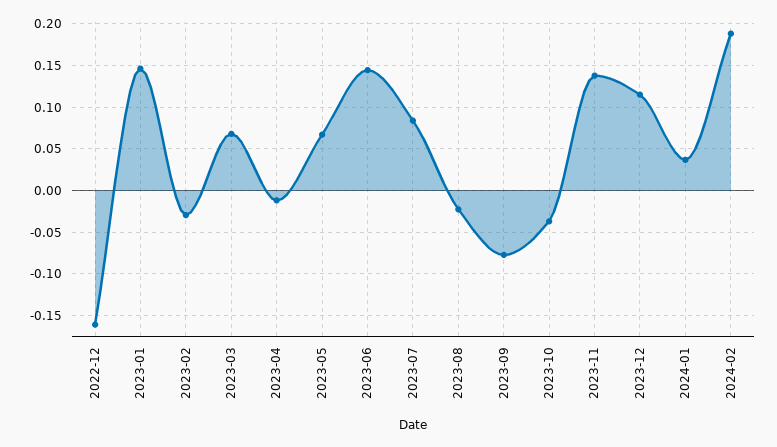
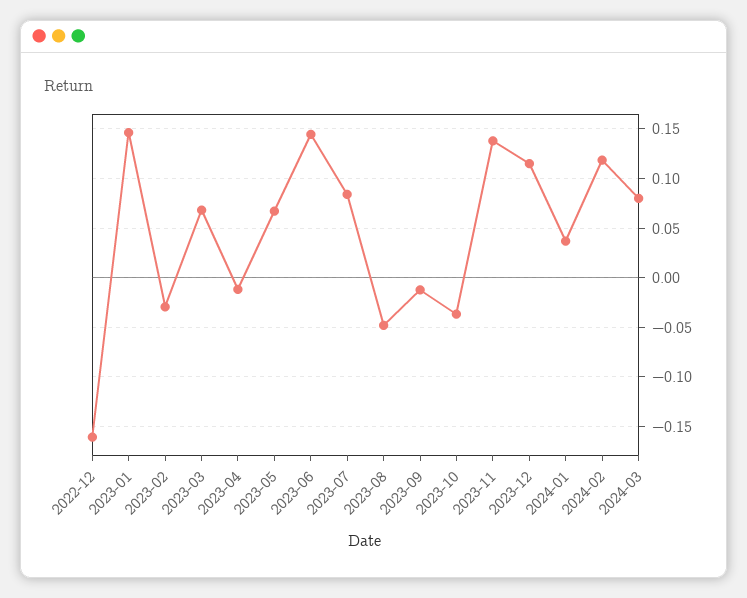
2023-08: -0.02 -> -0.05
2023-09: -0.08 -> -0.01
2024-02: 0.19 -> 0.12
2024-03: none -> 0.08

